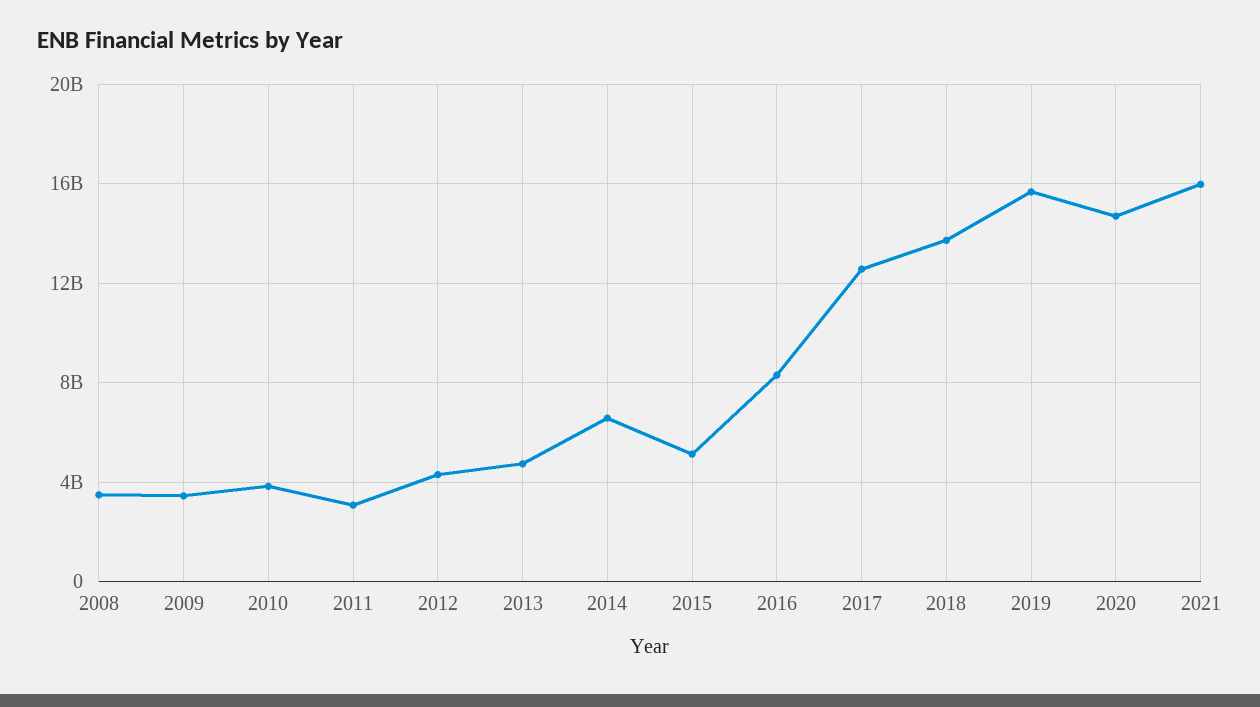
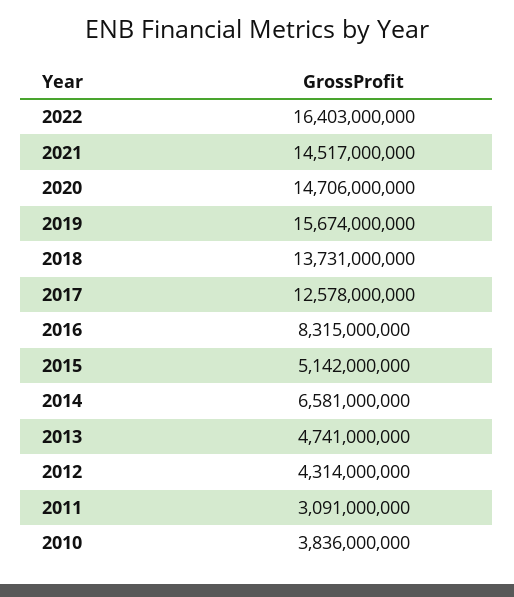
2008: 3500000000 -> none
2009: 3500000000 -> none
2021: 16000000000 -> 14517000000
2022: none -> 16403000000

